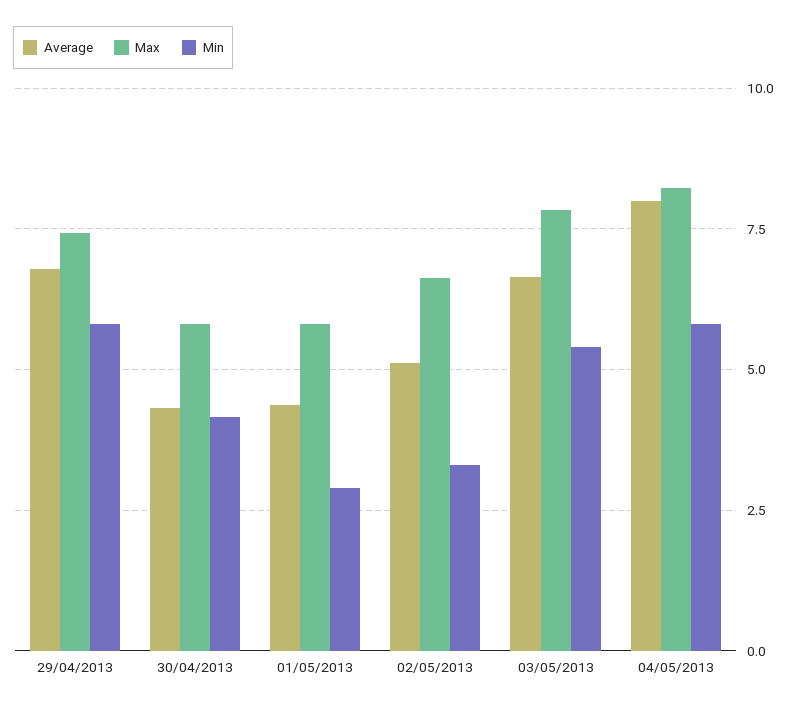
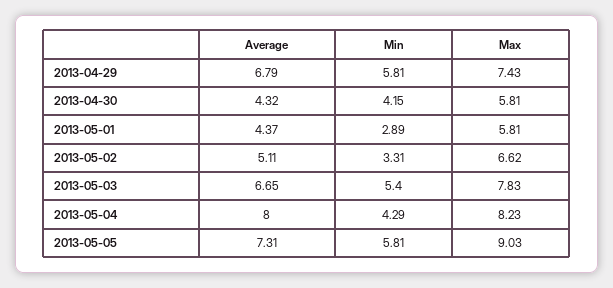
Min, 04/05/2013: 5.75 -> 4.29
Average, 2013-05-05: none -> 7.31
Min, 2013-05-05: none -> 5.81
Max, 2013-05-05: none -> 9.03

